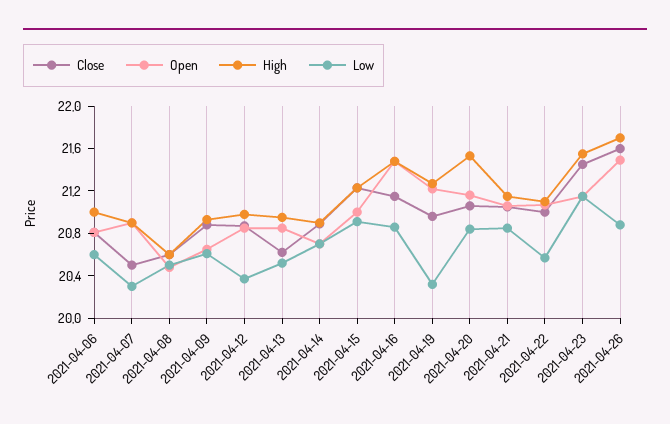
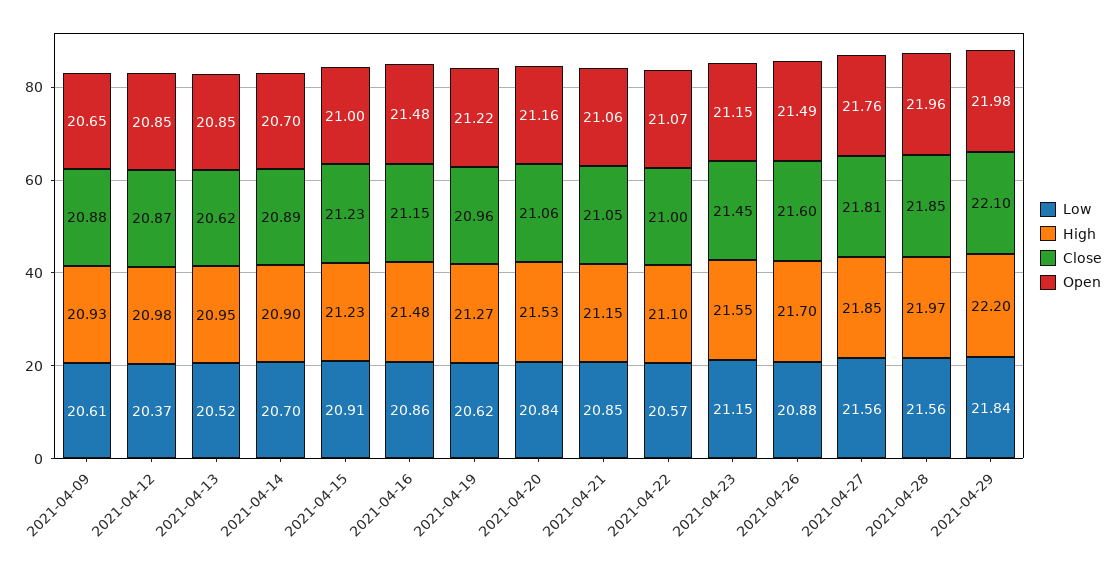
Close, 2021-04-06: 20.8 -> none
Open, 2021-04-06: 20.8 -> none
High, 2021-04-06: 21 -> none
Low, 2021-04-06: 20.6 -> none
Close, 2021-04-07: 20.5 -> none
Open, 2021-04-07: 20.9 -> none
High, 2021-04-07: 20.9 -> none
Low, 2021-04-07: 20.3 -> none
Close, 2021-04-08: 20.6 -> none
Open, 2021-04-08: 20.5 -> none
High, 2021-04-08: 20.6 -> none
Low, 2021-04-08: 20.5 -> none
Low, 2021-04-19: 20.3 -> 20.62
Low, 2021-04-27: none -> 21.56
High, 2021-04-27: none -> 21.85
Close, 2021-04-27: none -> 21.81
Open, 2021-04-27: none -> 21.76
Low, 2021-04-28: none -> 21.56
High, 2021-04-28: none -> 21.97
Close, 2021-04-28: none -> 21.85
Open, 2021-04-28: none -> 21.96
Low, 2021-04-29: none -> 21.84
High, 2021-04-29: none -> 22.2
Close, 2021-04-29: none -> 22.1
Open, 2021-04-29: none -> 21.98

